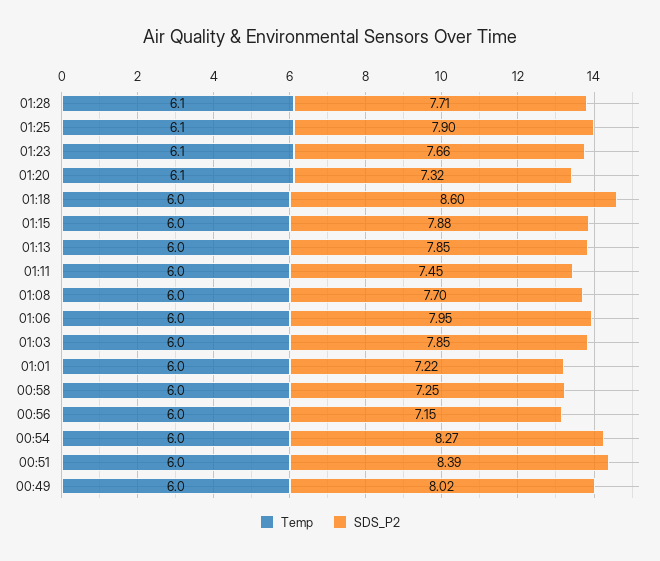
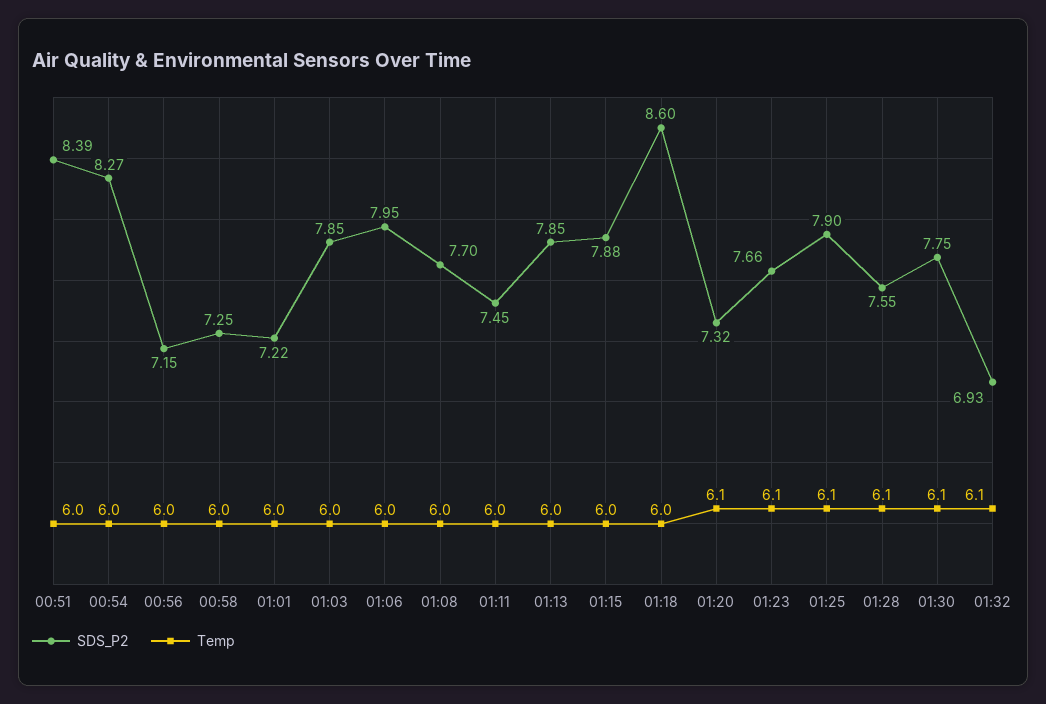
SDS_P2, 01:28: 7.71 -> 7.55
Temp, 00:49: 6 -> none
SDS_P2, 00:49: 8.02 -> none
SDS_P2, 01:30: none -> 7.75
Temp, 01:30: none -> 6.1
SDS_P2, 01:32: none -> 6.93
Temp, 01:32: none -> 6.1

